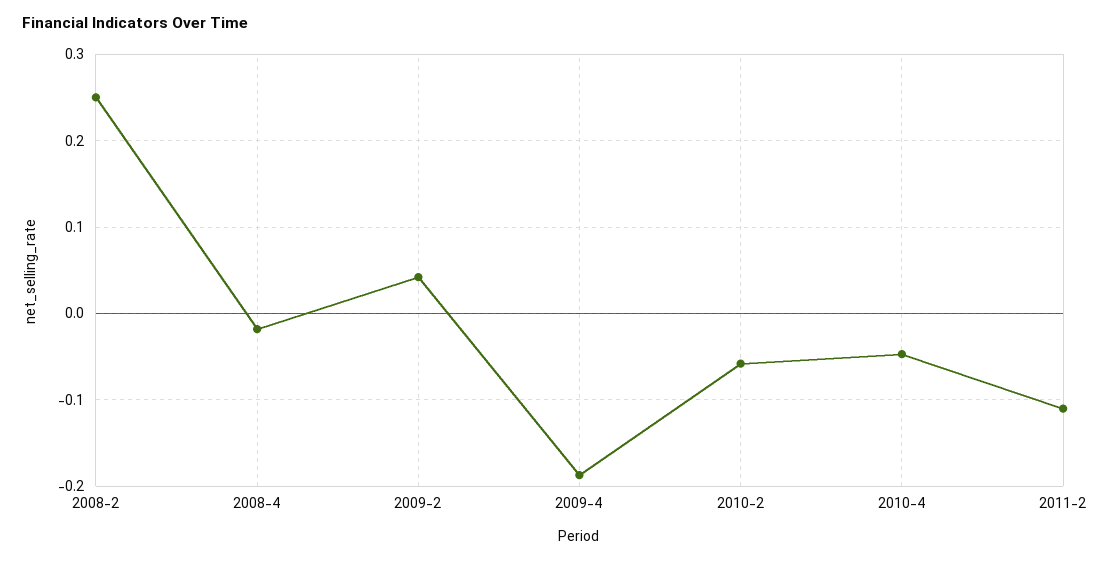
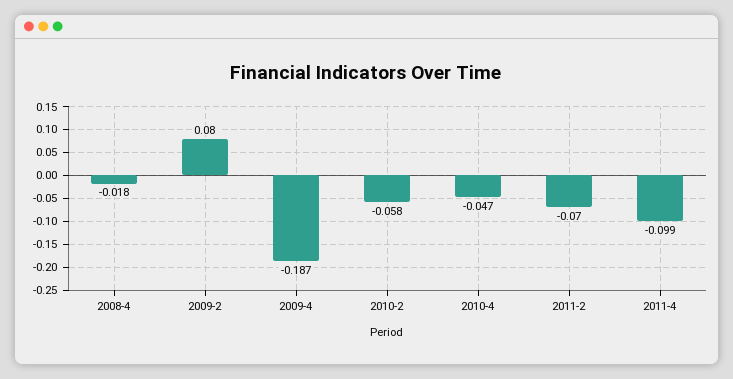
2008-2: 0.25 -> none
2009-2: 0.04 -> 0.08
2011-2: -0.11 -> -0.07
2011-4: none -> -0.099

